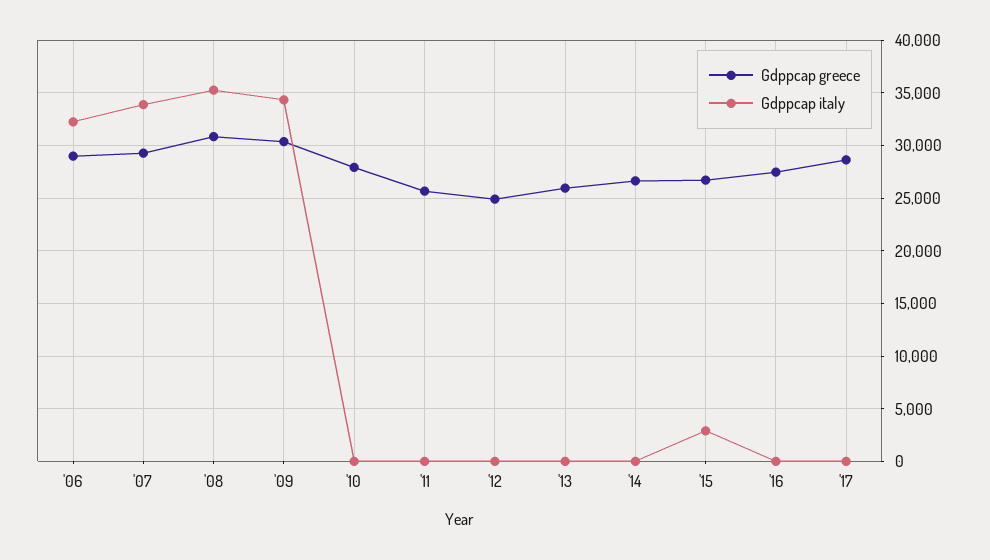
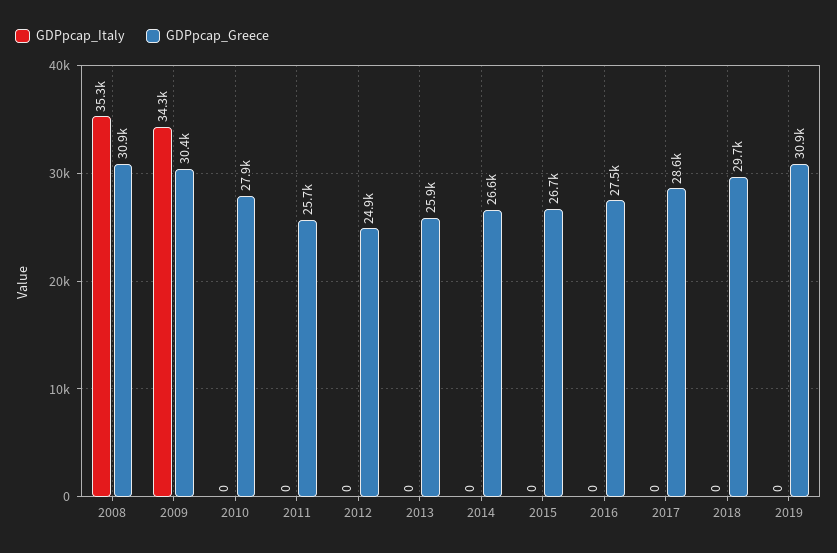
Gdppcap greece, '06: 29000 -> none
Gdppcap italy, '06: 32000 -> none
Gdppcap greece, '07: 29000 -> none
Gdppcap italy, '07: 34000 -> none
Gdppcap italy, '15: 3000 -> 0
Gdppcap italy, 2018: none -> 0
Gdppcap greece, 2018: none -> 29700
Gdppcap italy, 2019: none -> 0
Gdppcap greece, 2019: none -> 30900

